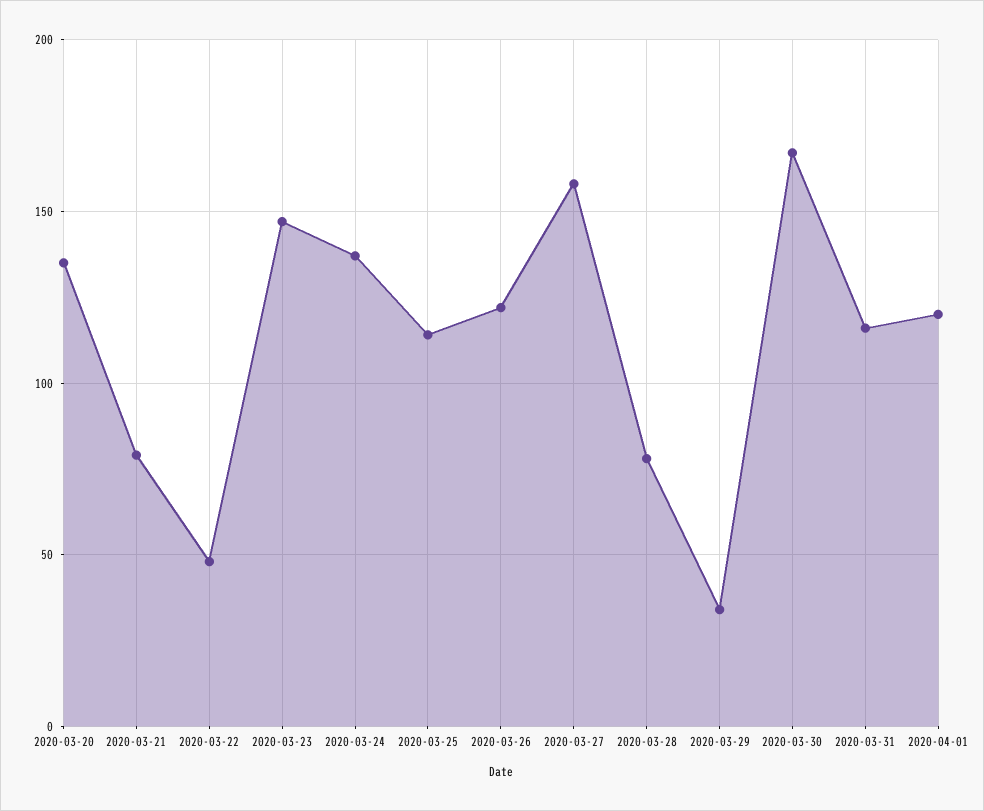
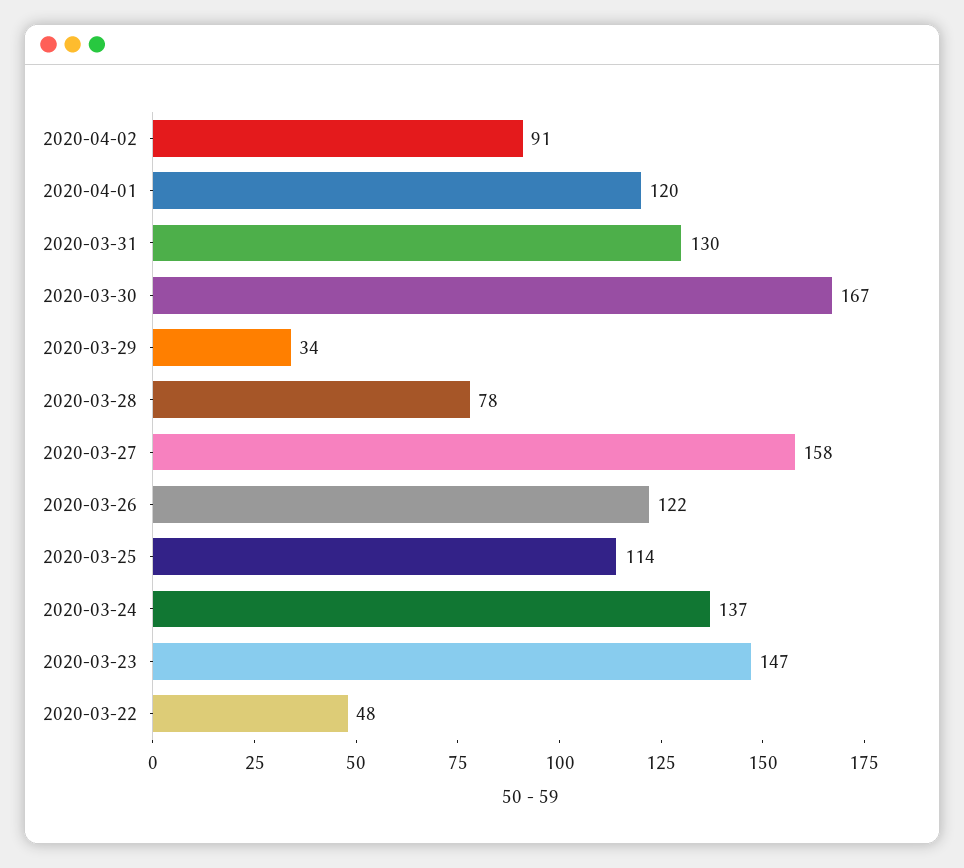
2020-03-20: 135 -> none
2020-03-21: 80 -> none
2020-03-31: 115 -> 130
2020-04-02: none -> 91

